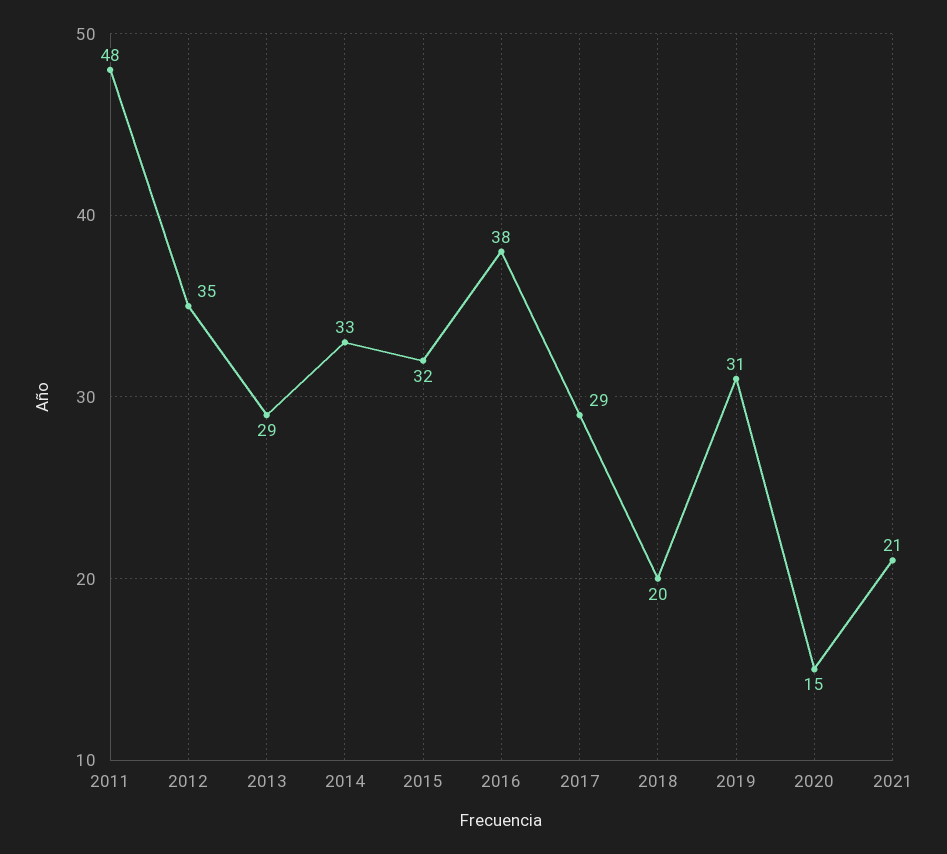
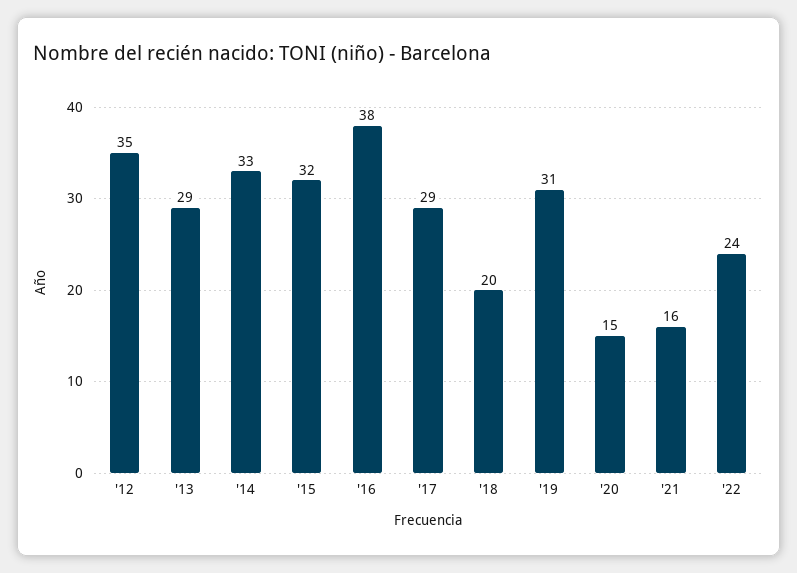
2011: 48 -> none
2021: 21 -> 16
'22: none -> 24

